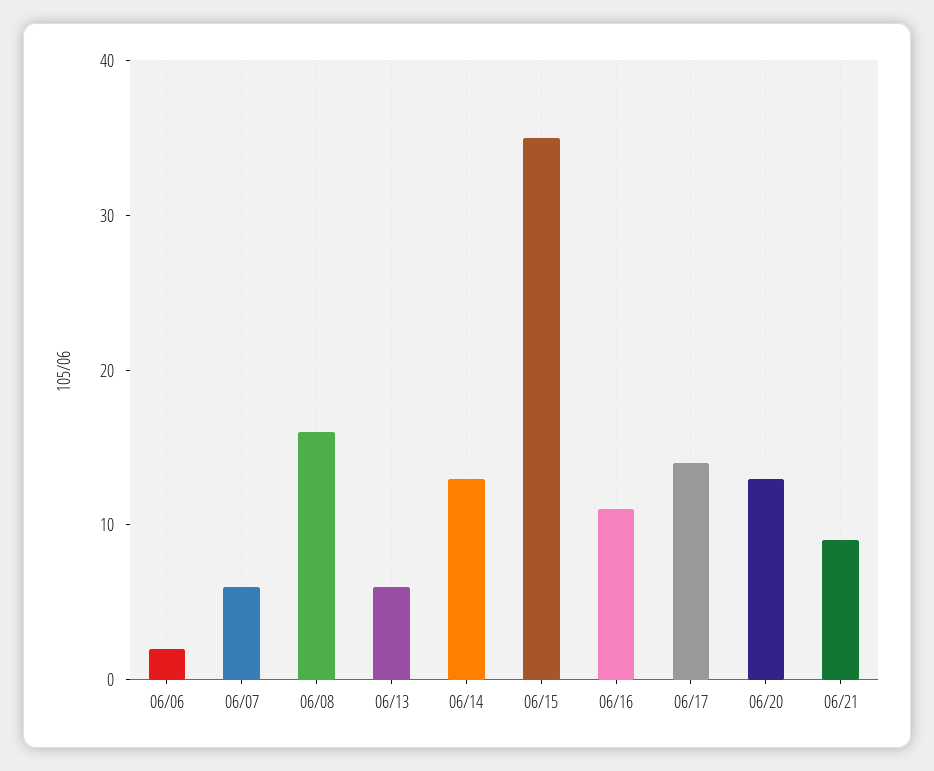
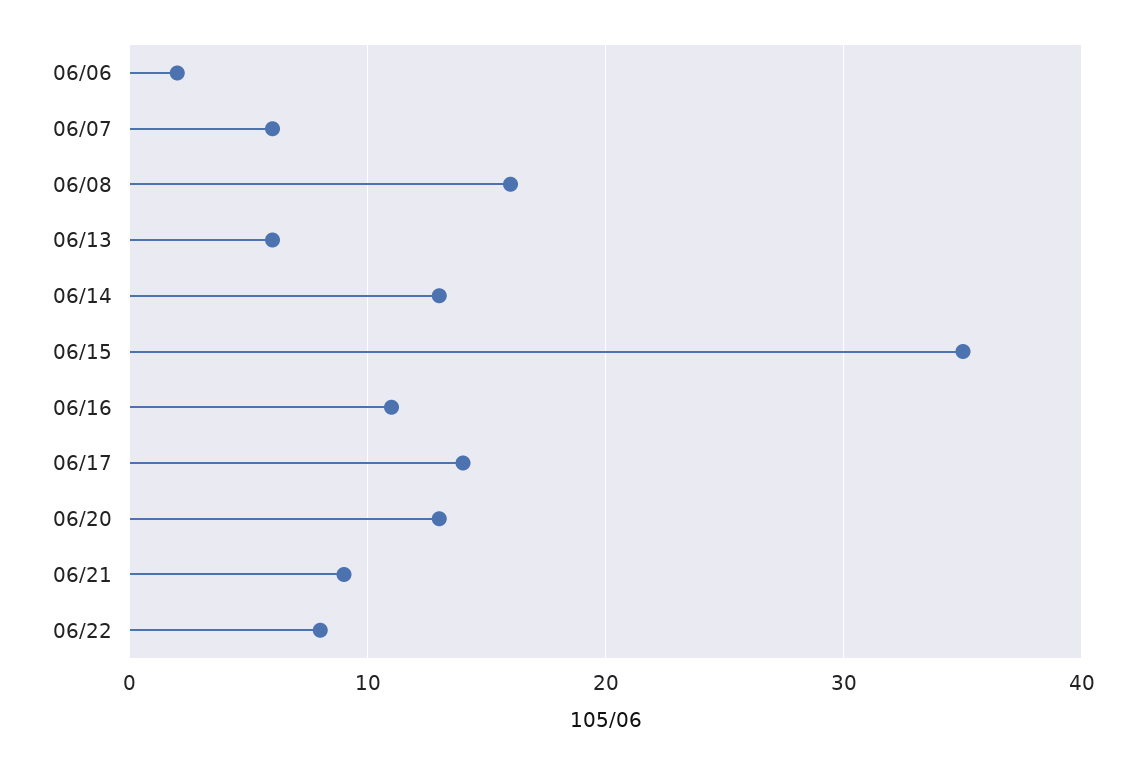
06/22: none -> 8

